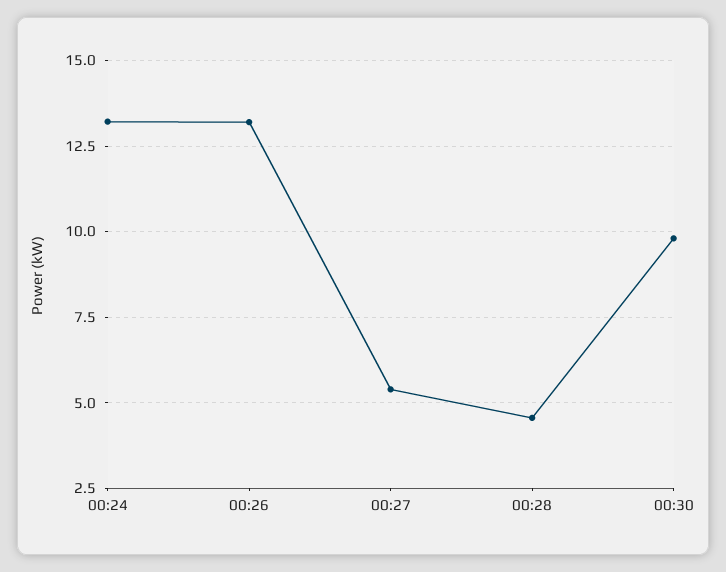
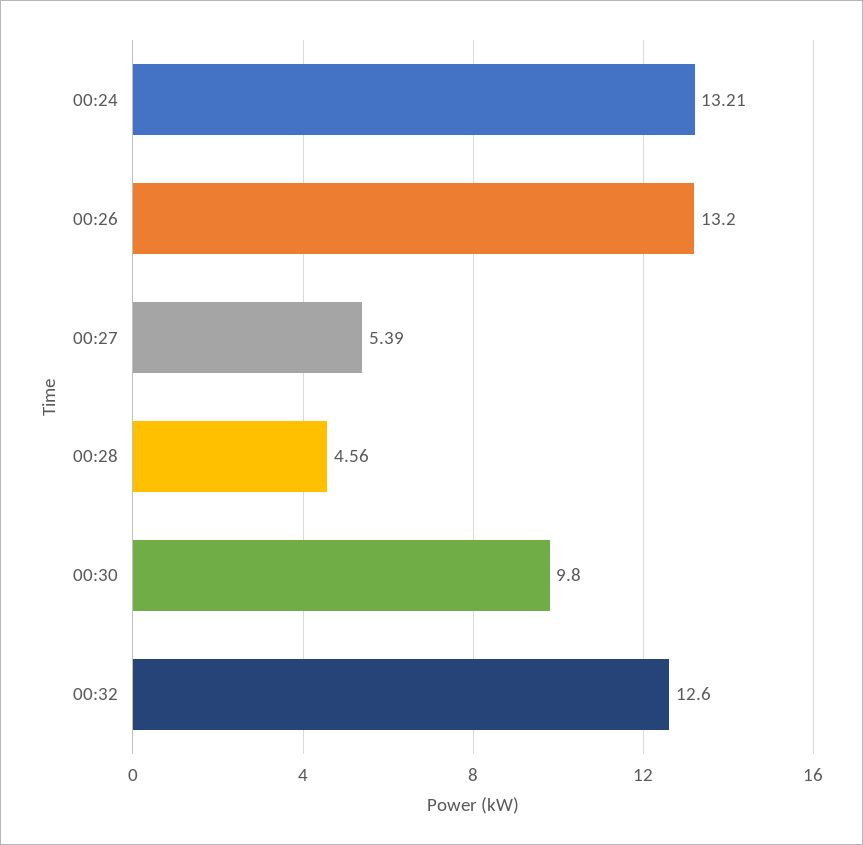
00:32: none -> 12.6

